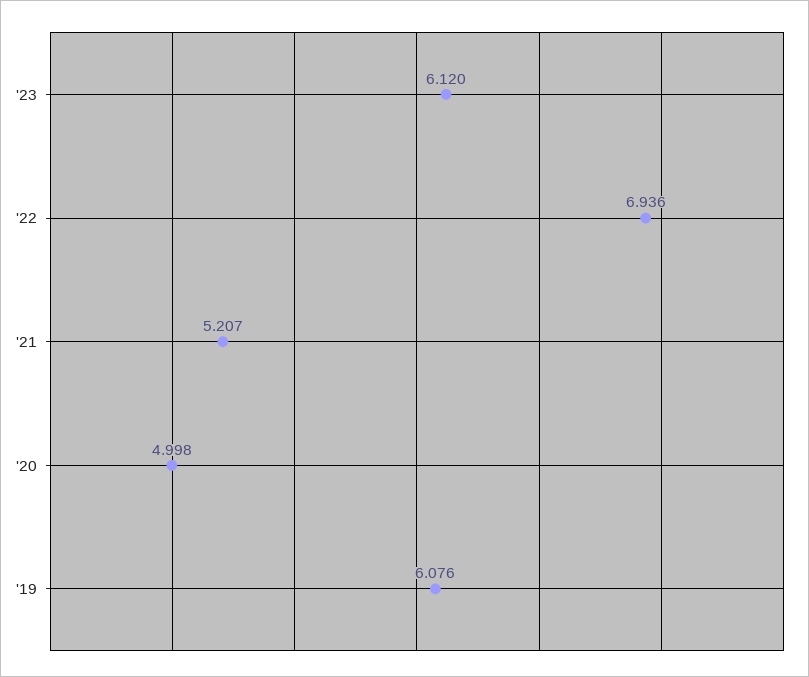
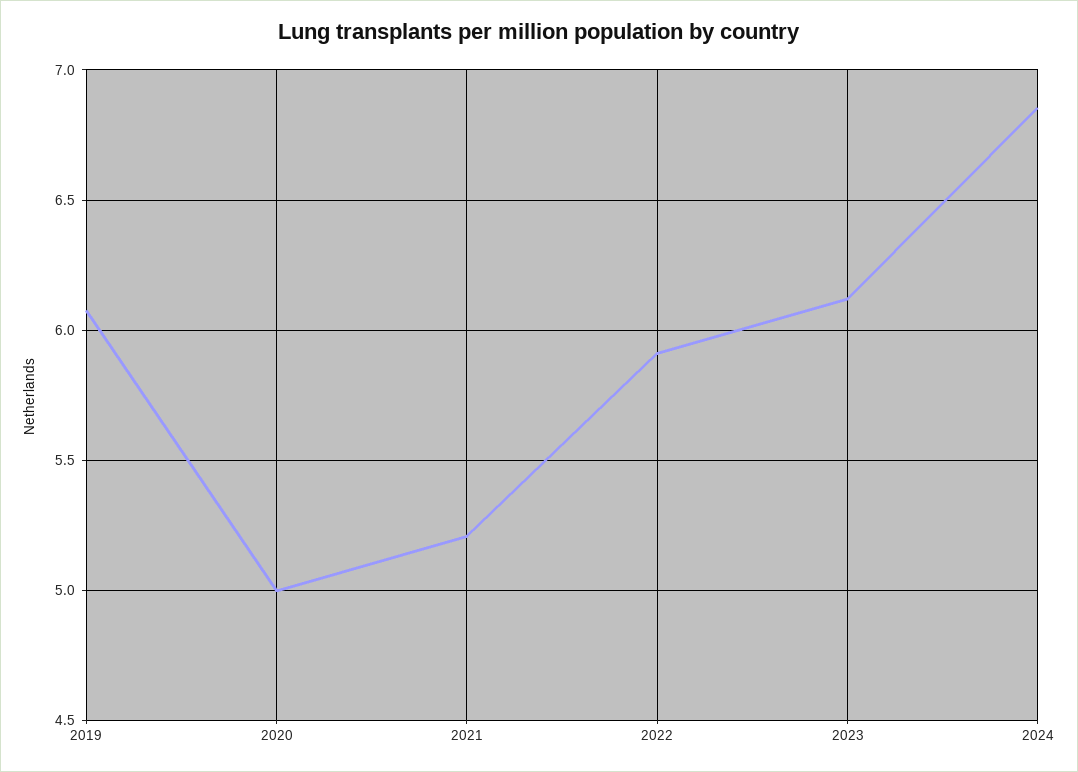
'22: 6.936 -> 5.9
2024: none -> 6.85

